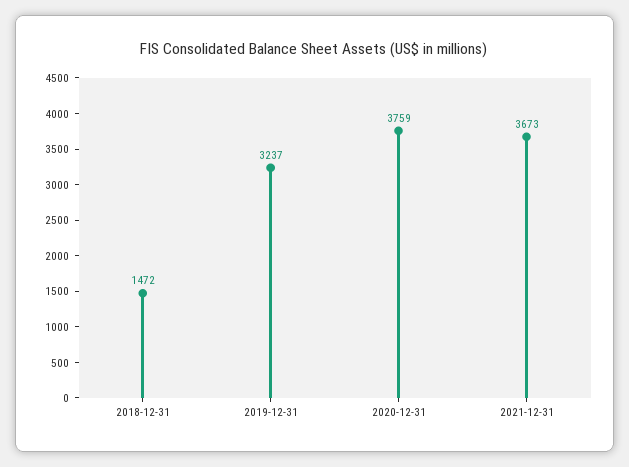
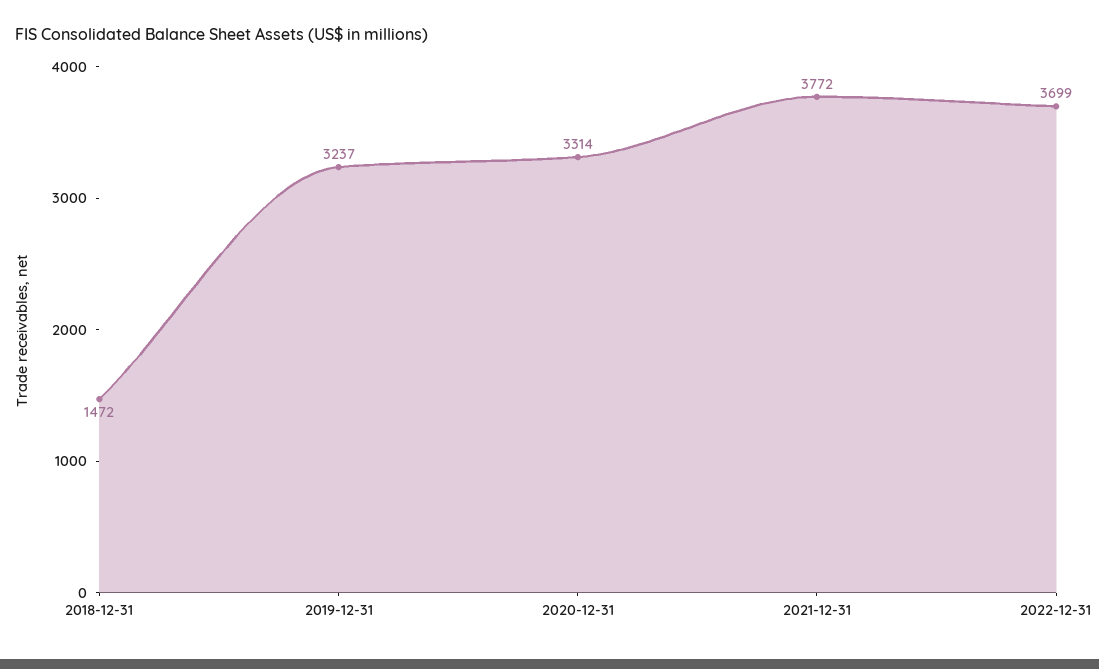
2020-12-31: 3759 -> 3314
2021-12-31: 3673 -> 3772
2022-12-31: none -> 3699

